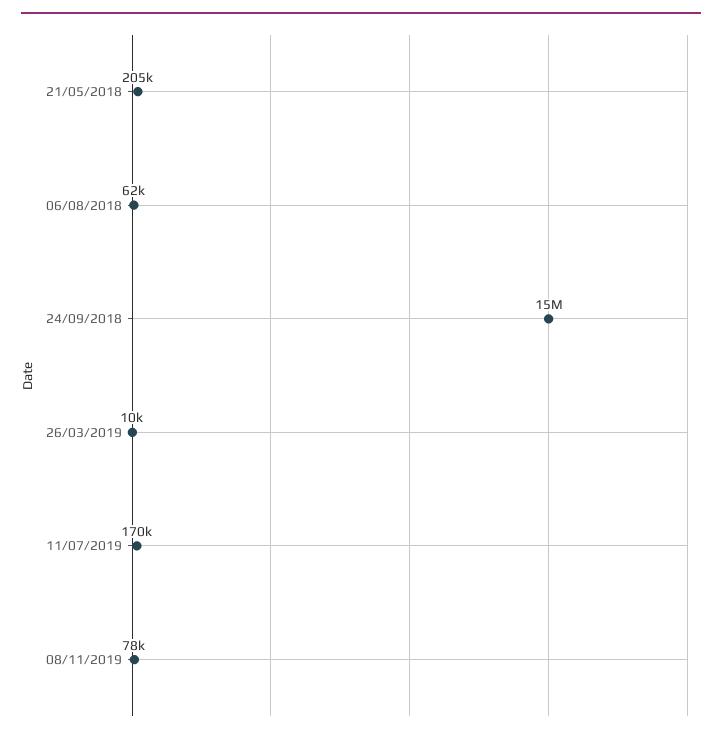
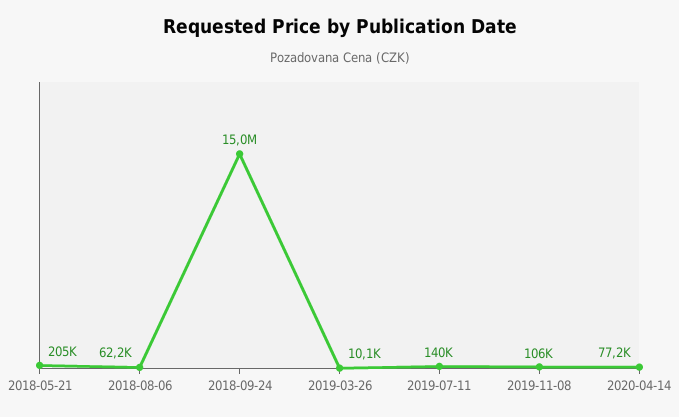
11/07/2019: 170000 -> 140000
08/11/2019: 78000 -> 106000
2020-04-14: none -> 77200

